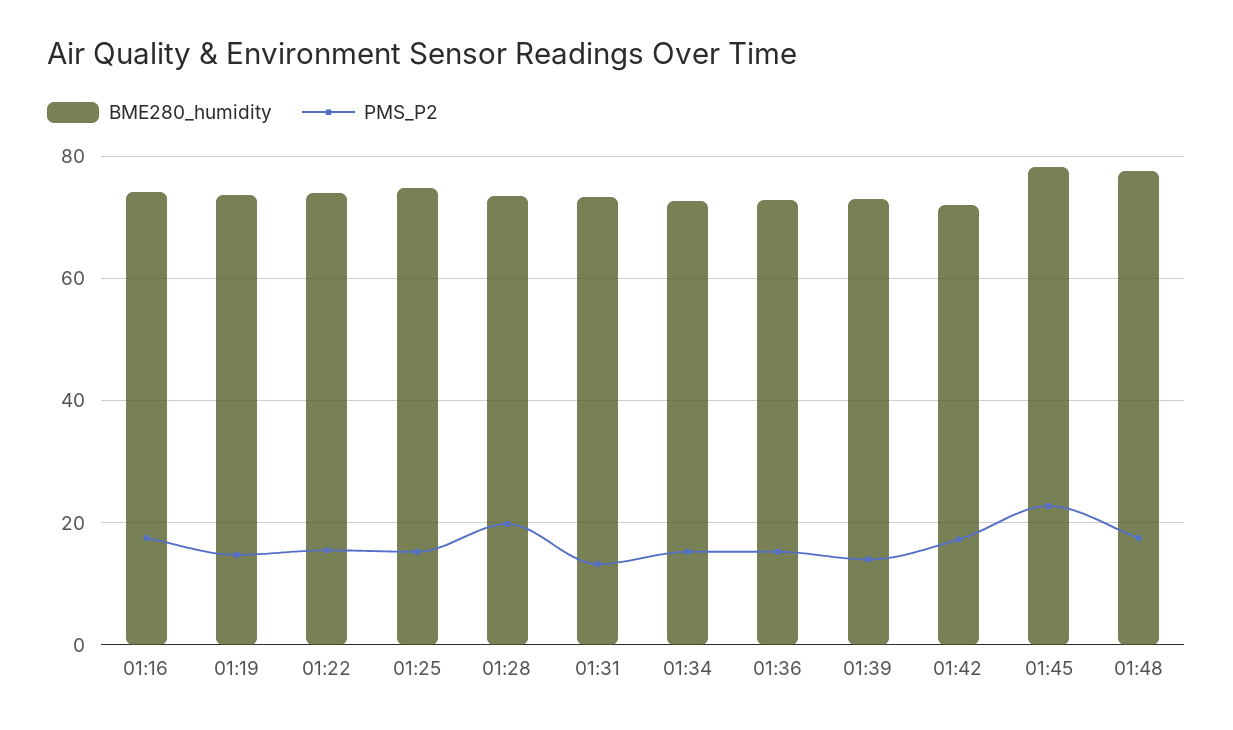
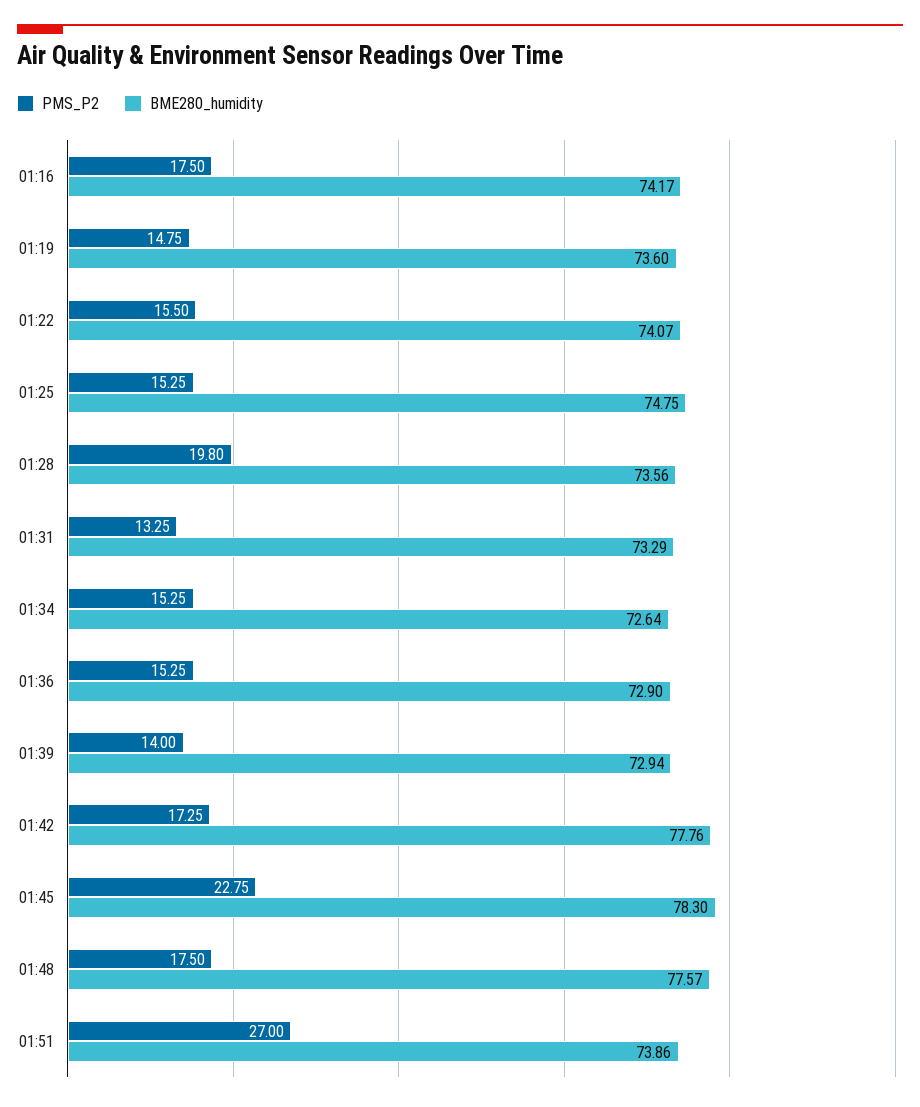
BME280_humidity, 01:42: 72 -> 77.76
PMS_P2, 01:51: none -> 27
BME280_humidity, 01:51: none -> 73.86

